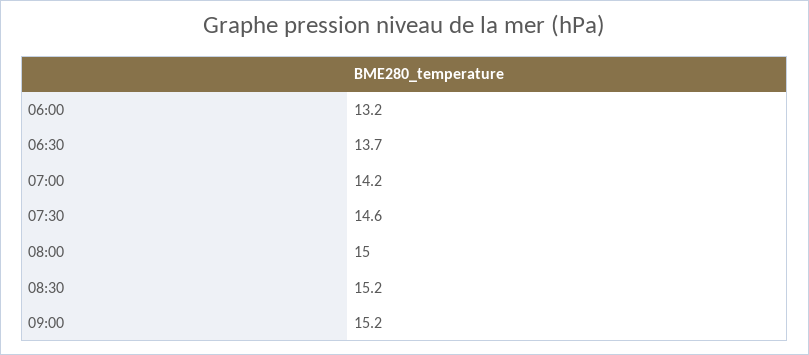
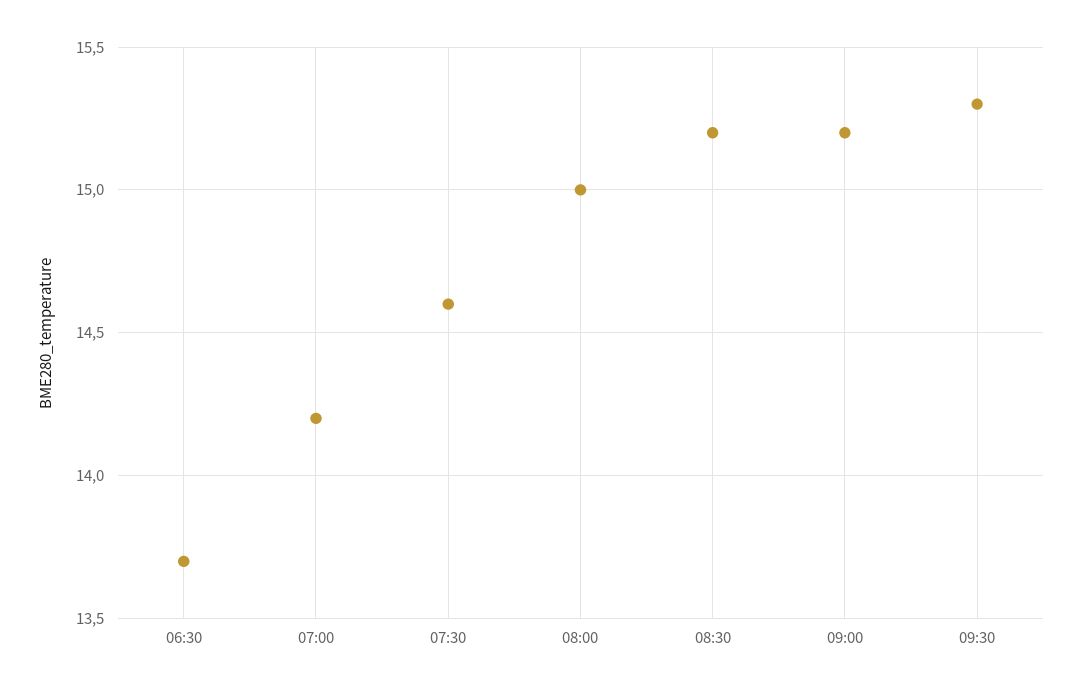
06:00: 13.2 -> none
09:30: none -> 15.3

